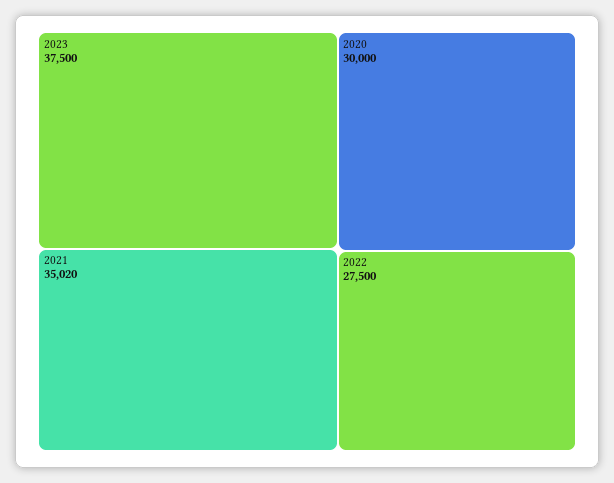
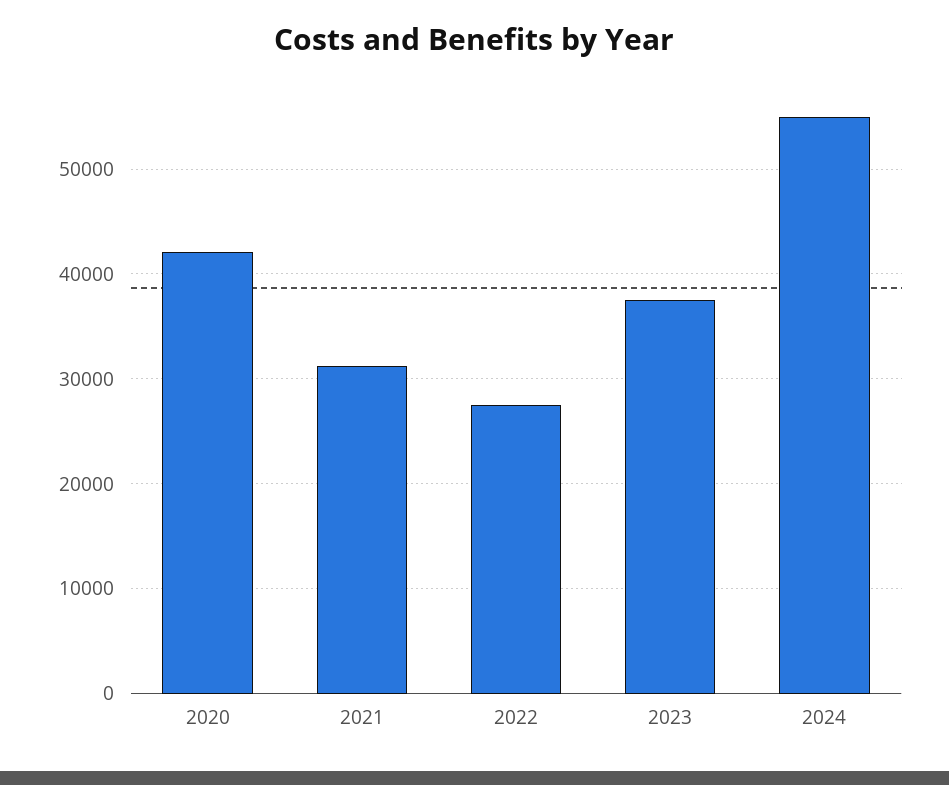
2021: 35020 -> 31000
2020: 30000 -> 42000
2024: none -> 55000

